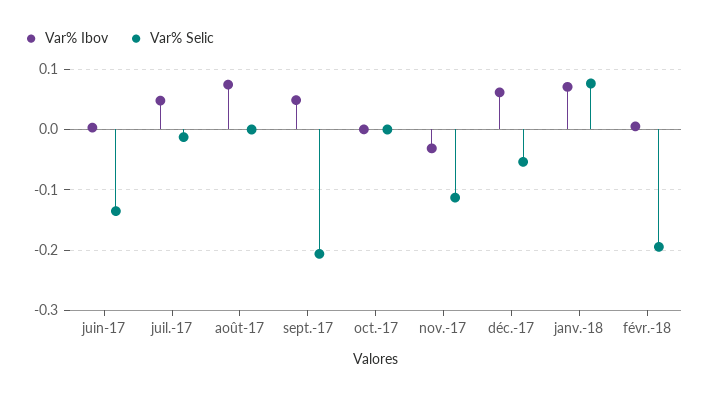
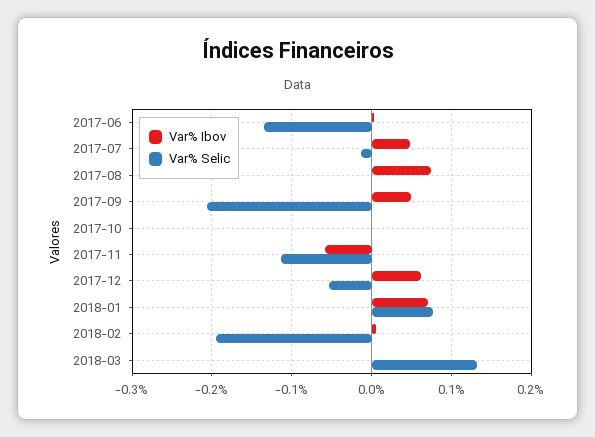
Var% Ibov, nov.-17: -0.03 -> -0.06
Var% Ibov, 2018-03: none -> 0
Var% Selic, 2018-03: none -> 0.13

